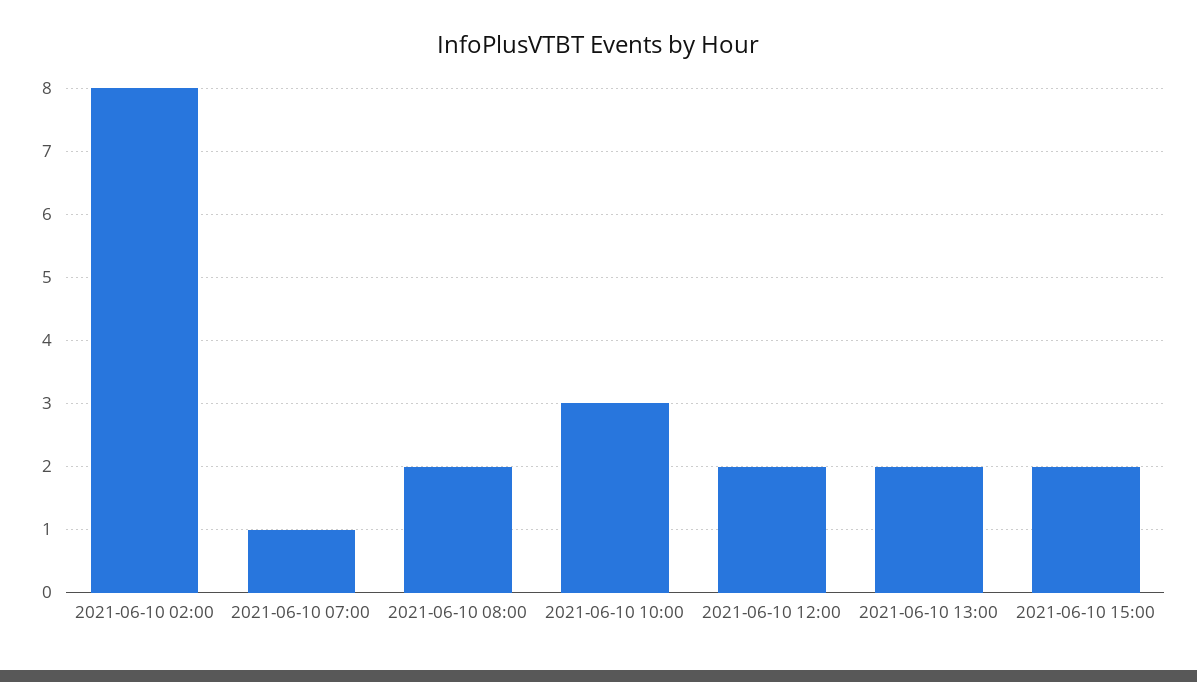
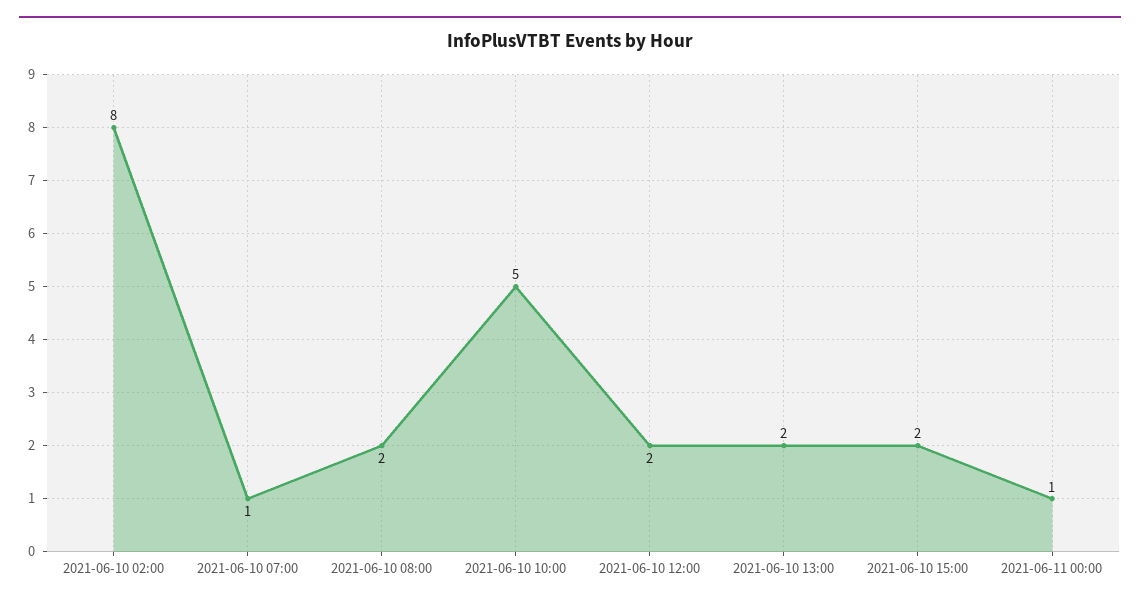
2021-06-10 10:00: 3 -> 5
2021-06-11 00:00: none -> 1

